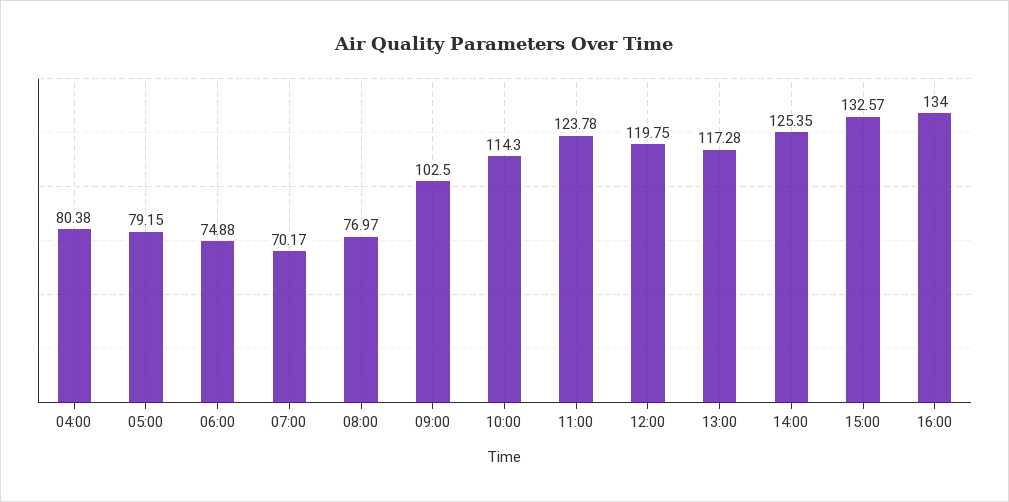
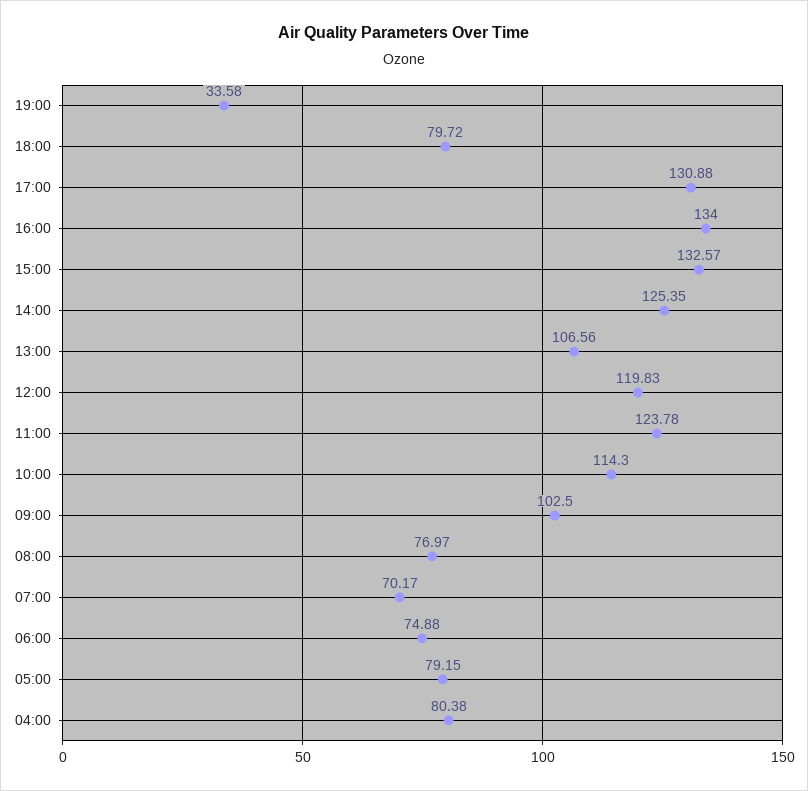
12:00: 119.75 -> 119.83
13:00: 117.28 -> 106.56
19:00: none -> 33.58
18:00: none -> 79.72
17:00: none -> 130.88

